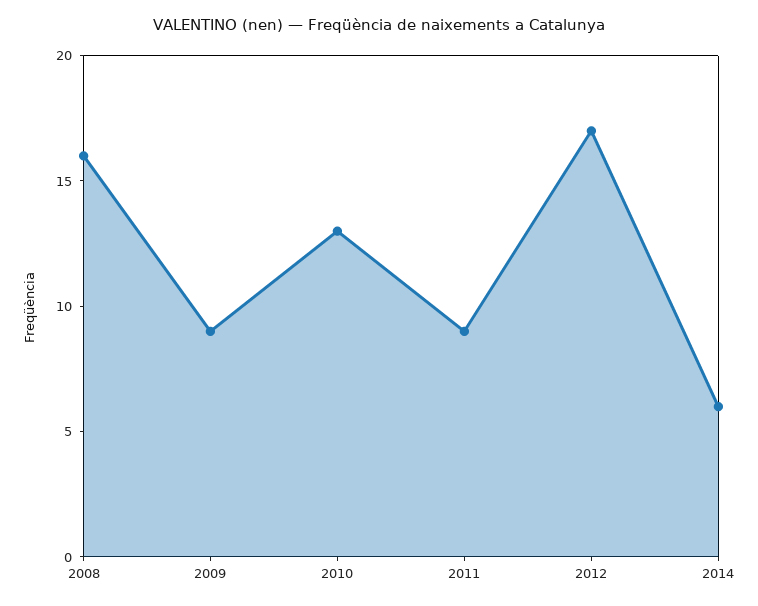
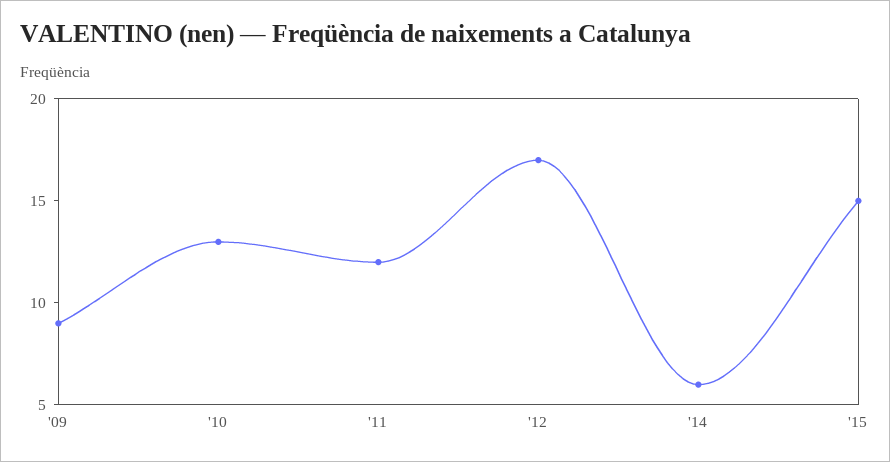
2008: 16 -> none
2011: 9 -> 12
'15: none -> 15

